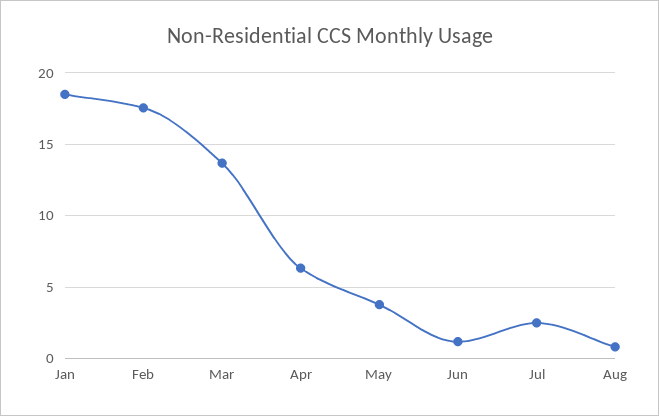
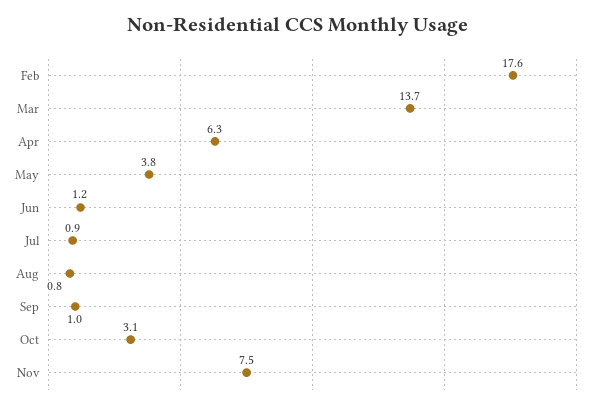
Jan: 18.5 -> none
Jul: 2.5 -> 0.9
Sep: none -> 1
Oct: none -> 3.1
Nov: none -> 7.5

